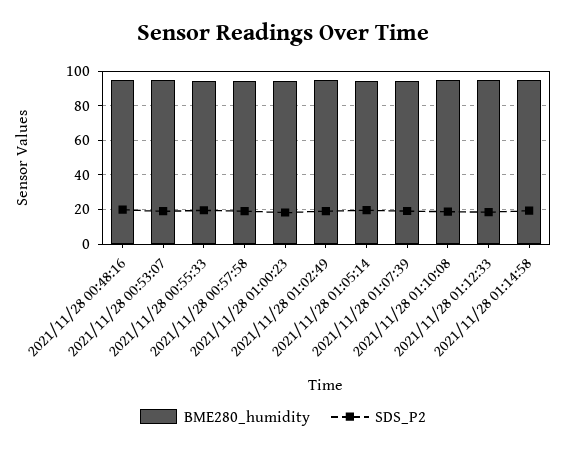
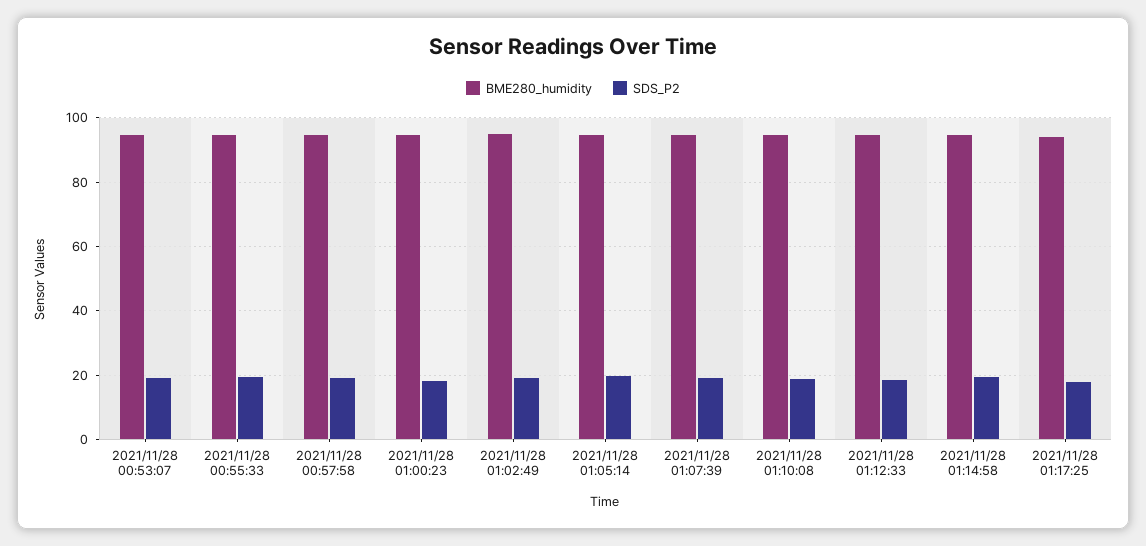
BME280_humidity, 2021/11/28 00:48:16: 95 -> none
SDS_P2, 2021/11/28 00:48:16: 20 -> none
BME280_humidity, 2021/11/28 01:17:25: none -> 94
SDS_P2, 2021/11/28 01:17:25: none -> 18

